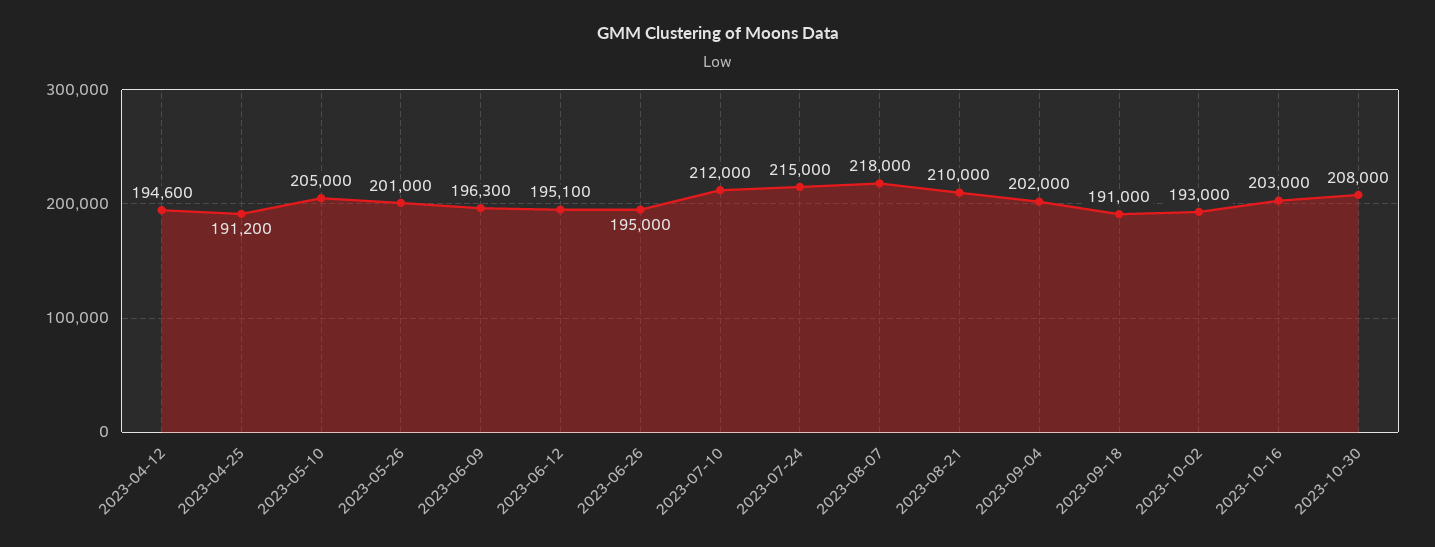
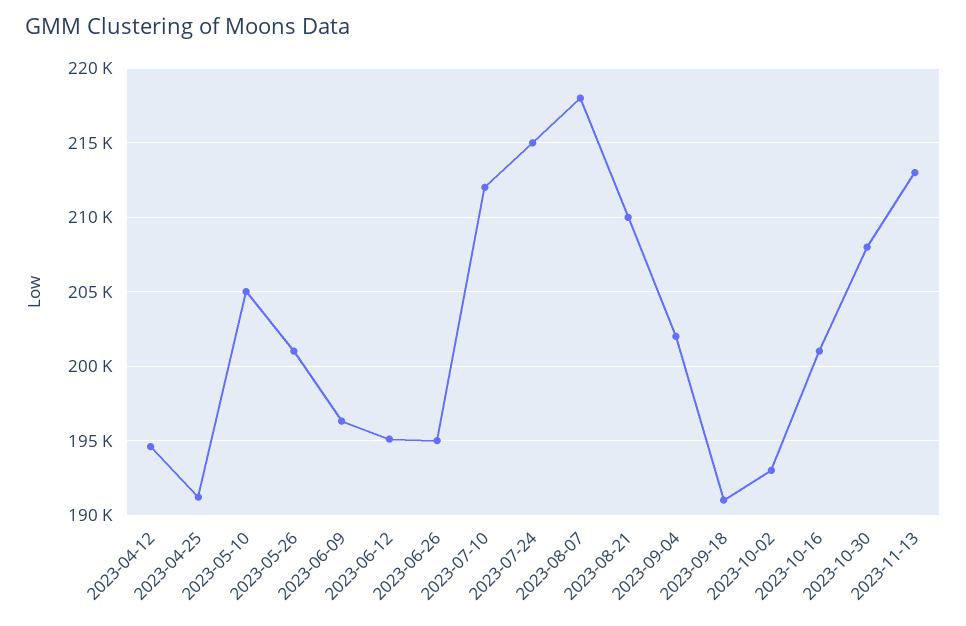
2023-10-16: 203000 -> 201000
2023-11-13: none -> 213000

